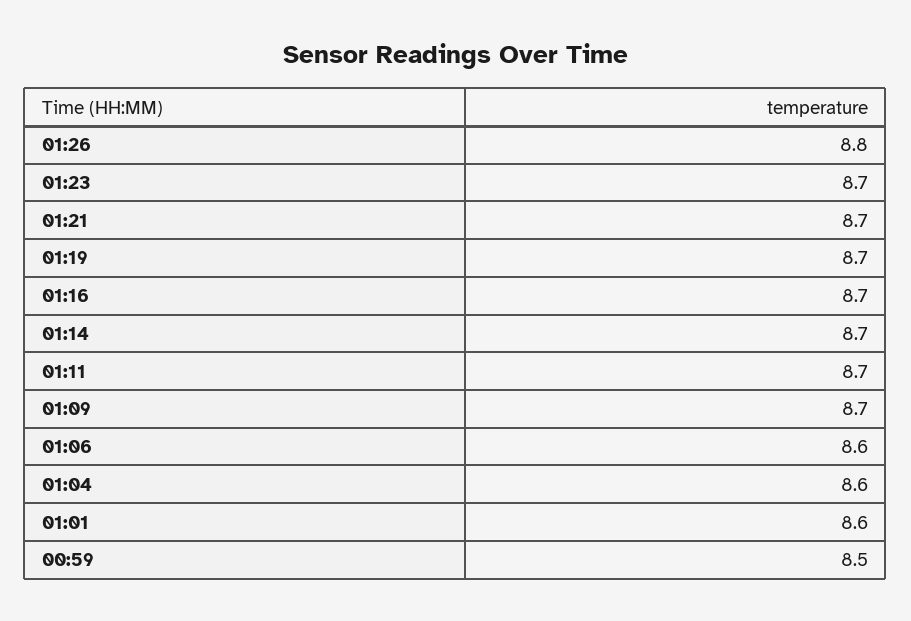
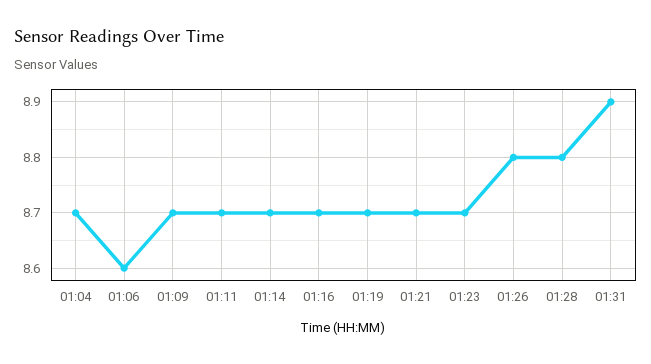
01:04: 8.6 -> 8.7
01:01: 8.6 -> none
00:59: 8.5 -> none
01:28: none -> 8.8
01:31: none -> 8.9

